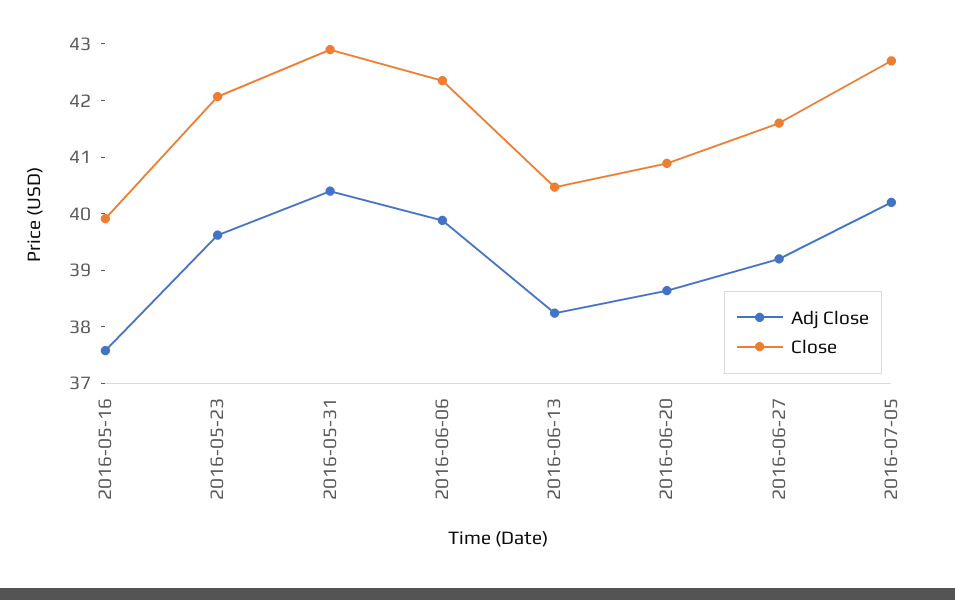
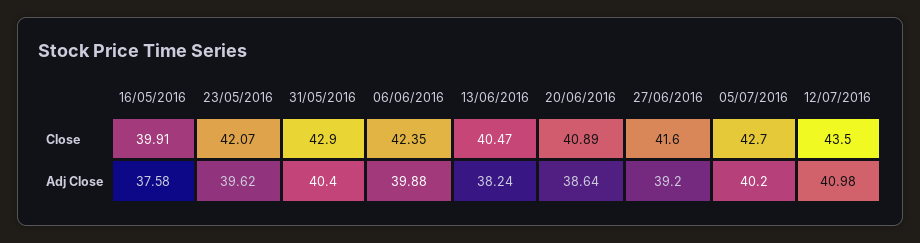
Close, 12/07/2016: none -> 43.5
Adj Close, 12/07/2016: none -> 40.98

